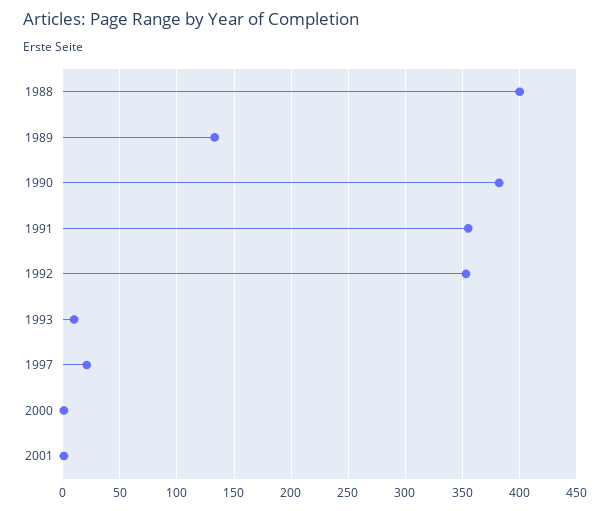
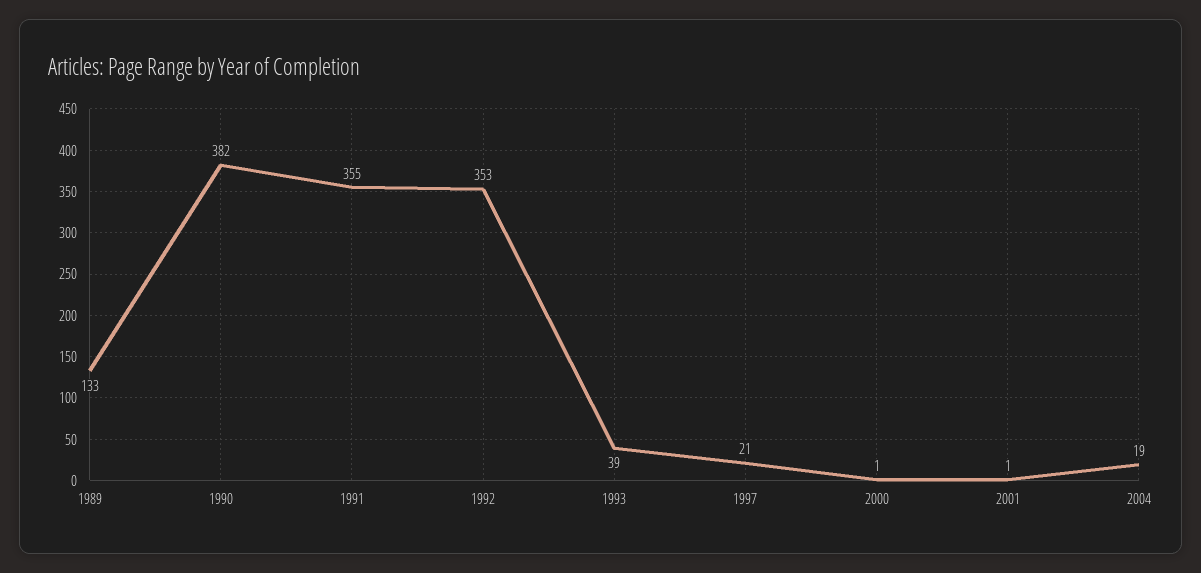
1988: 400 -> none
1993: 10 -> 39
2004: none -> 19

